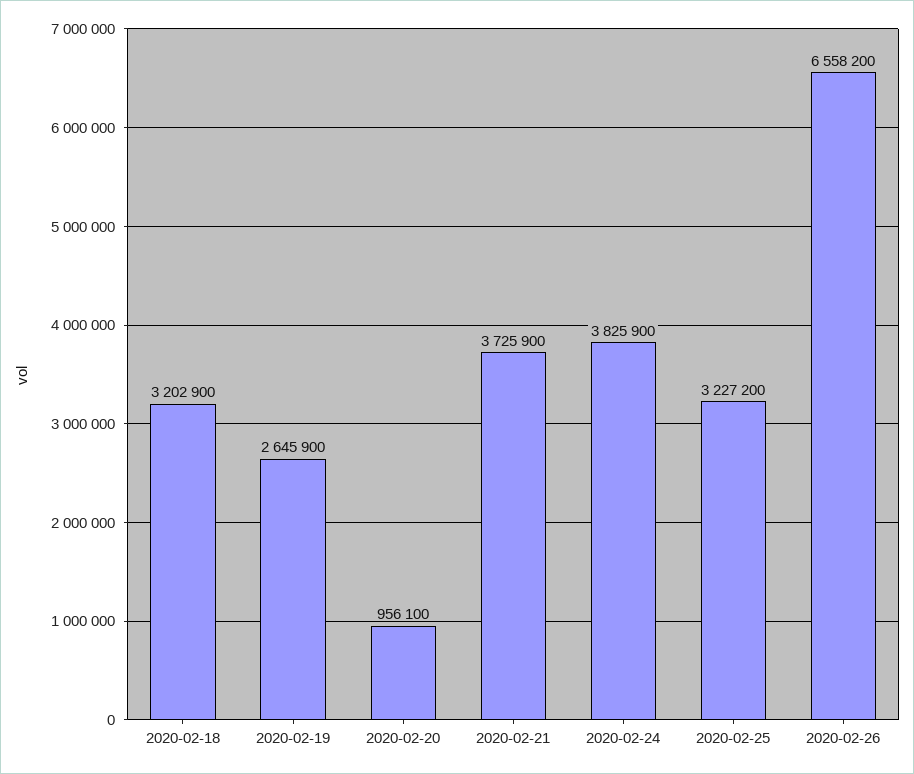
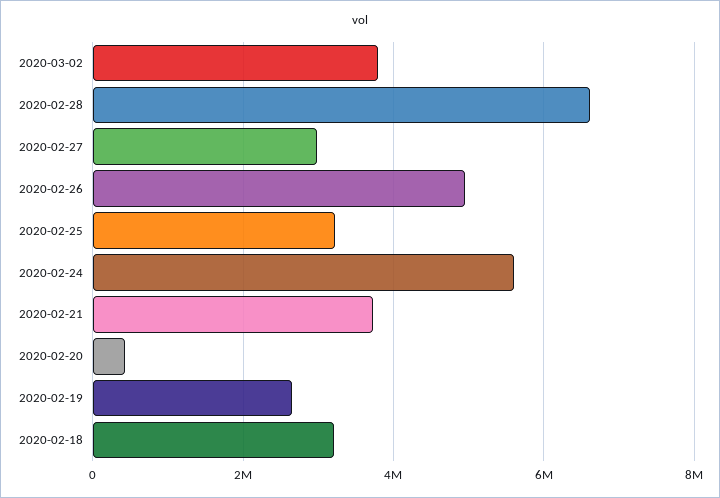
2020-02-20: 956100 -> 400000
2020-02-24: 3825900 -> 5600000
2020-02-26: 6558200 -> 5000000
2020-03-02: none -> 3800000
2020-02-28: none -> 6600000
2020-02-27: none -> 3000000

